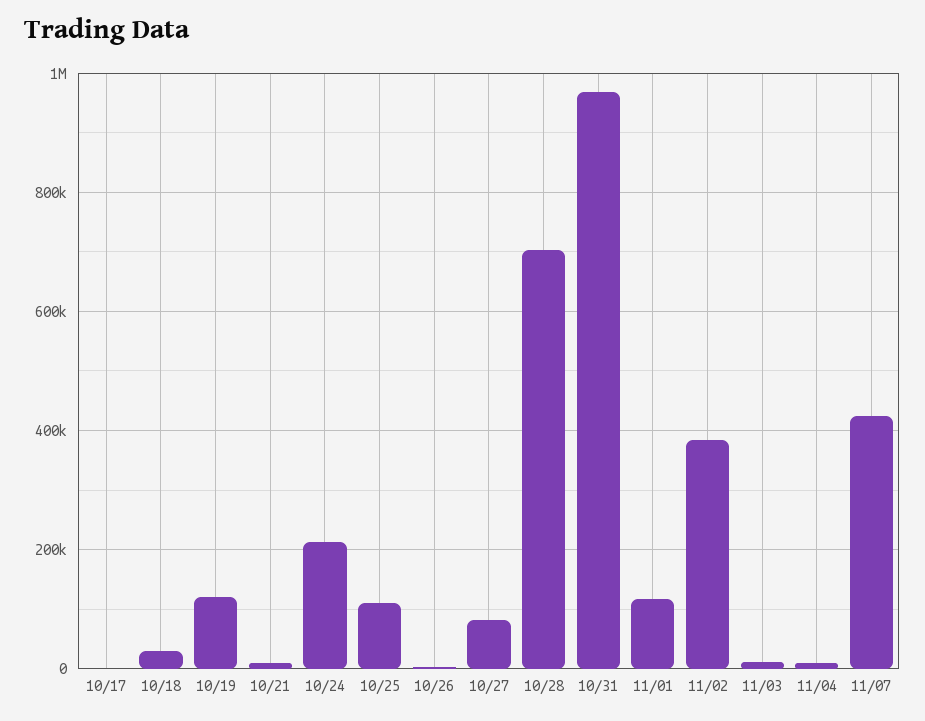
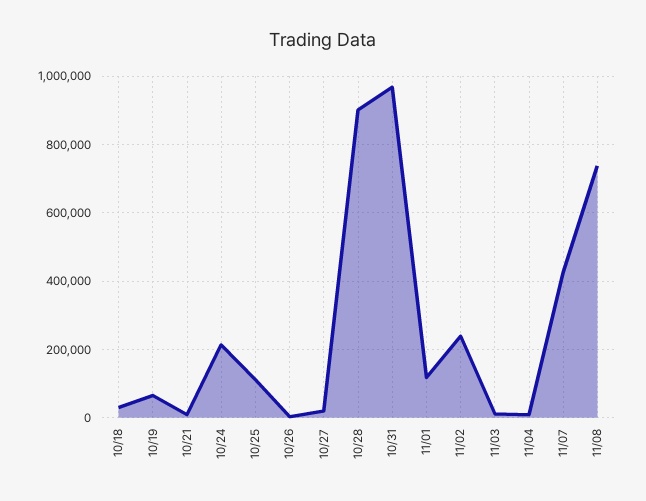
10/17: 0 -> none
10/19: 120000 -> 60000
10/27: 80000 -> 20000
10/28: 700000 -> 900000
11/02: 380000 -> 240000
11/08: none -> 740000

